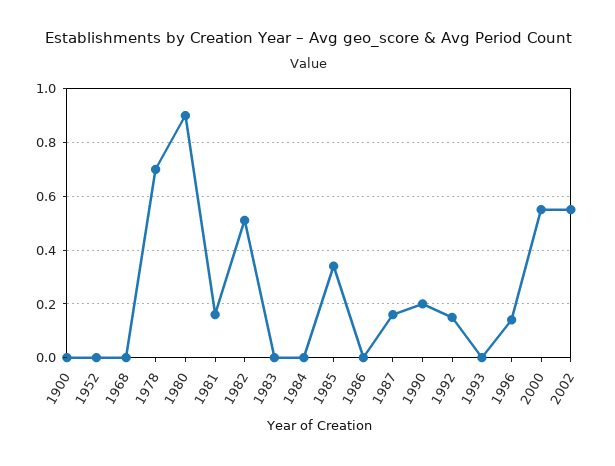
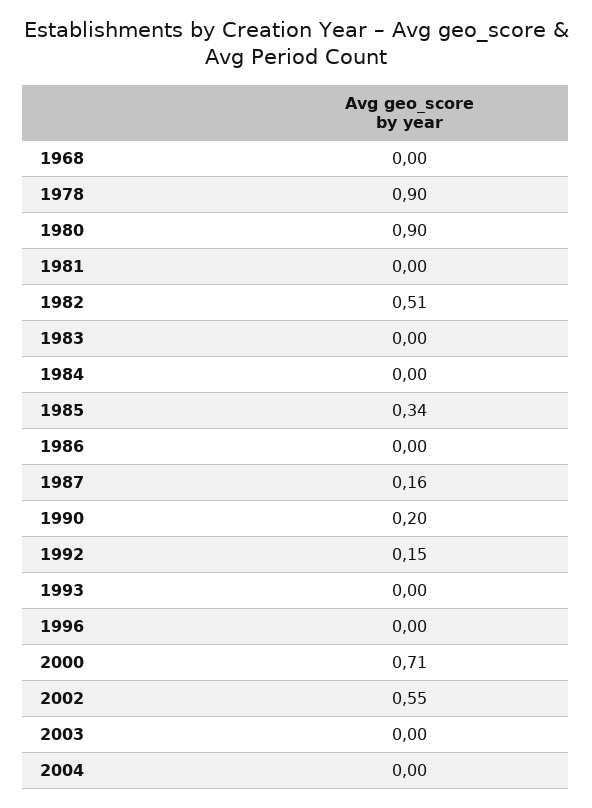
1900: 0 -> none
1952: 0 -> none
1978: 0.7 -> 0.9
1981: 0.15 -> 0
1996: 0.15 -> 0
2000: 0.55 -> 0.71
2003: none -> 0
2004: none -> 0

